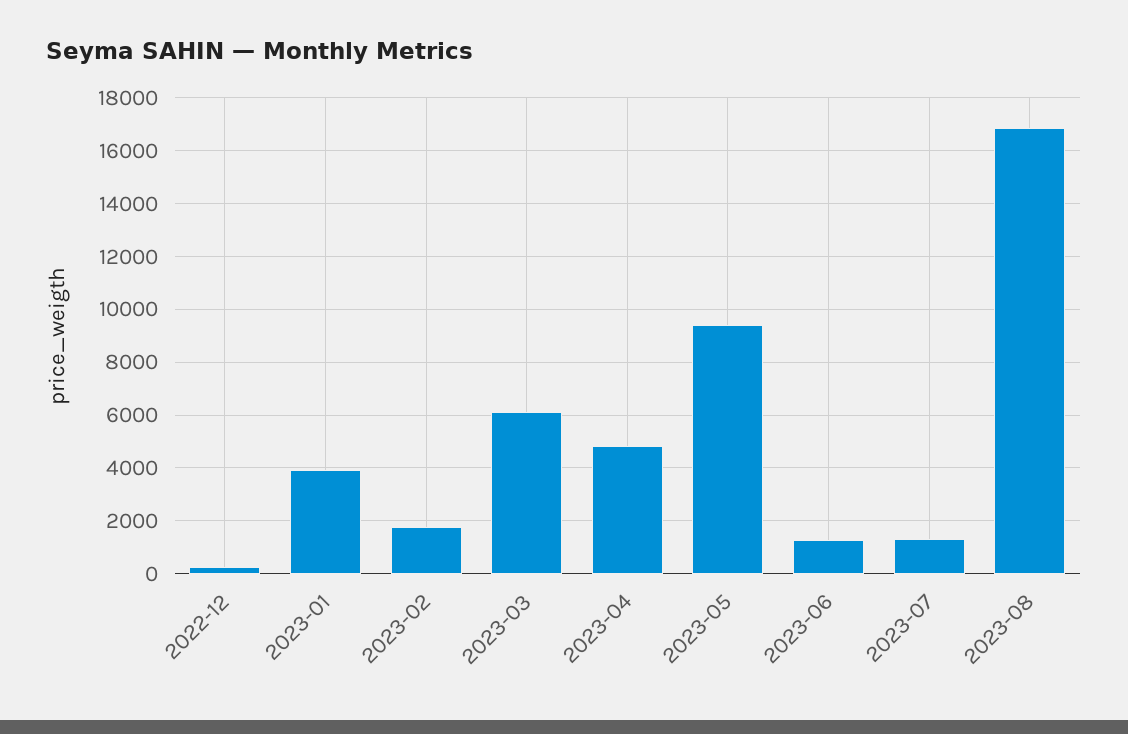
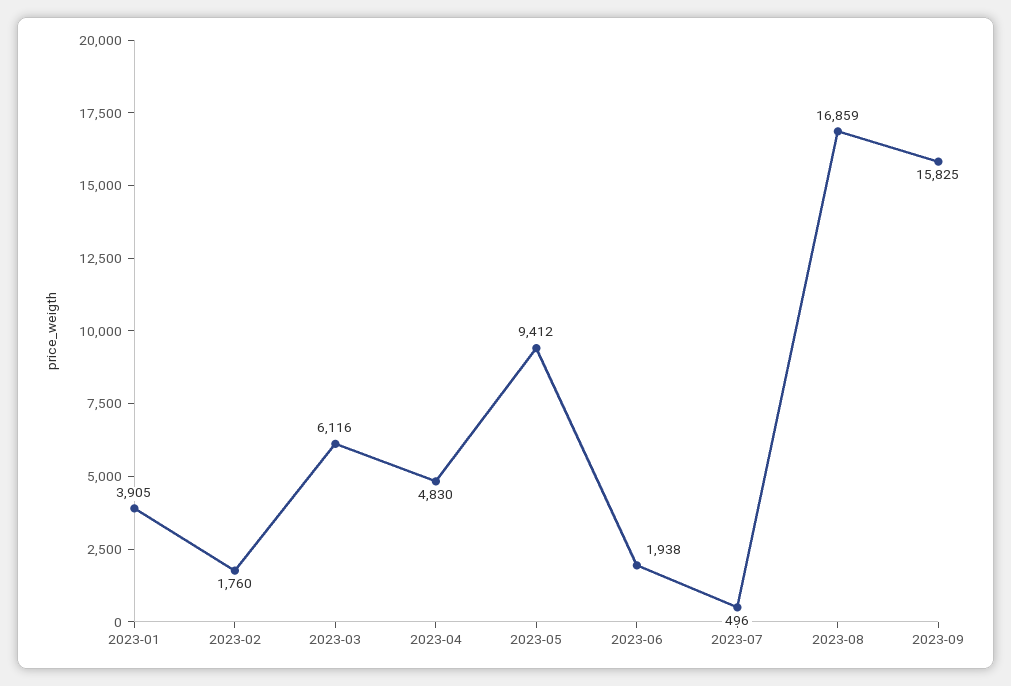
2022-12: 250 -> none
2023-06: 1250 -> 1938
2023-07: 1250 -> 496
2023-09: none -> 15825

